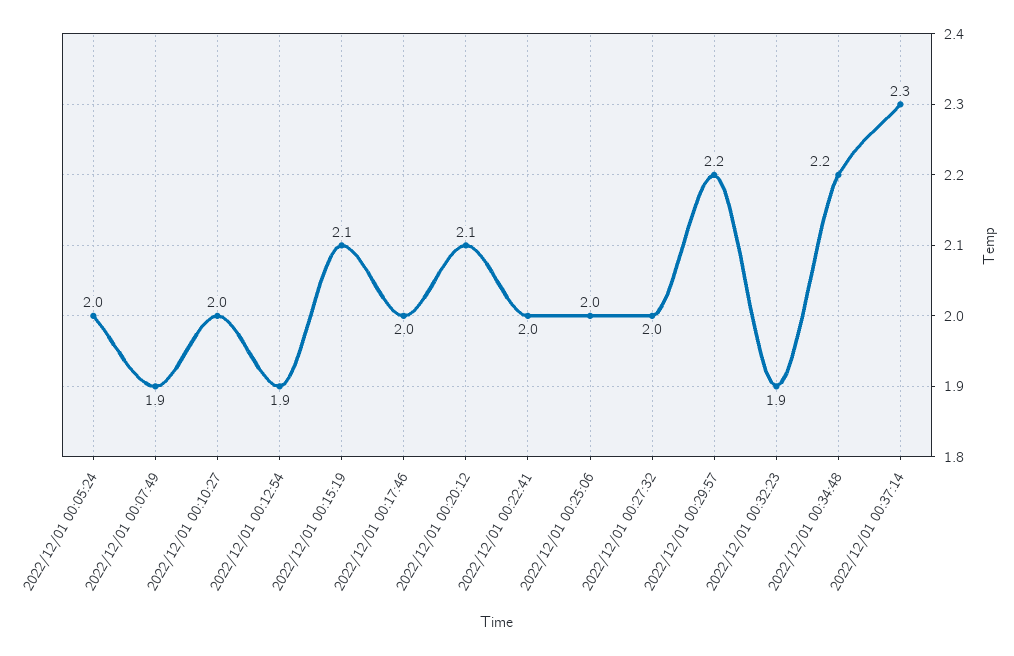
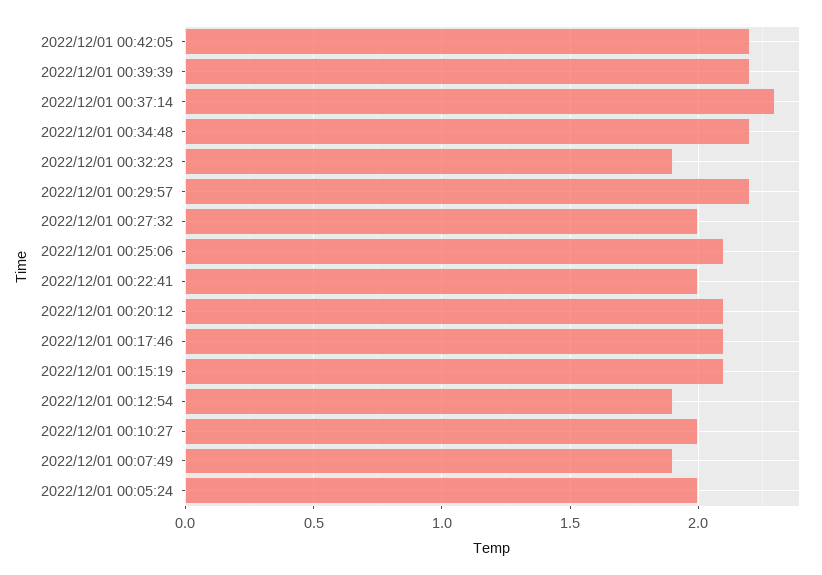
2022/12/01 00:17:46: 2 -> 2.1
2022/12/01 00:25:06: 2 -> 2.1
2022/12/01 00:42:05: none -> 2.2
2022/12/01 00:39:39: none -> 2.2

